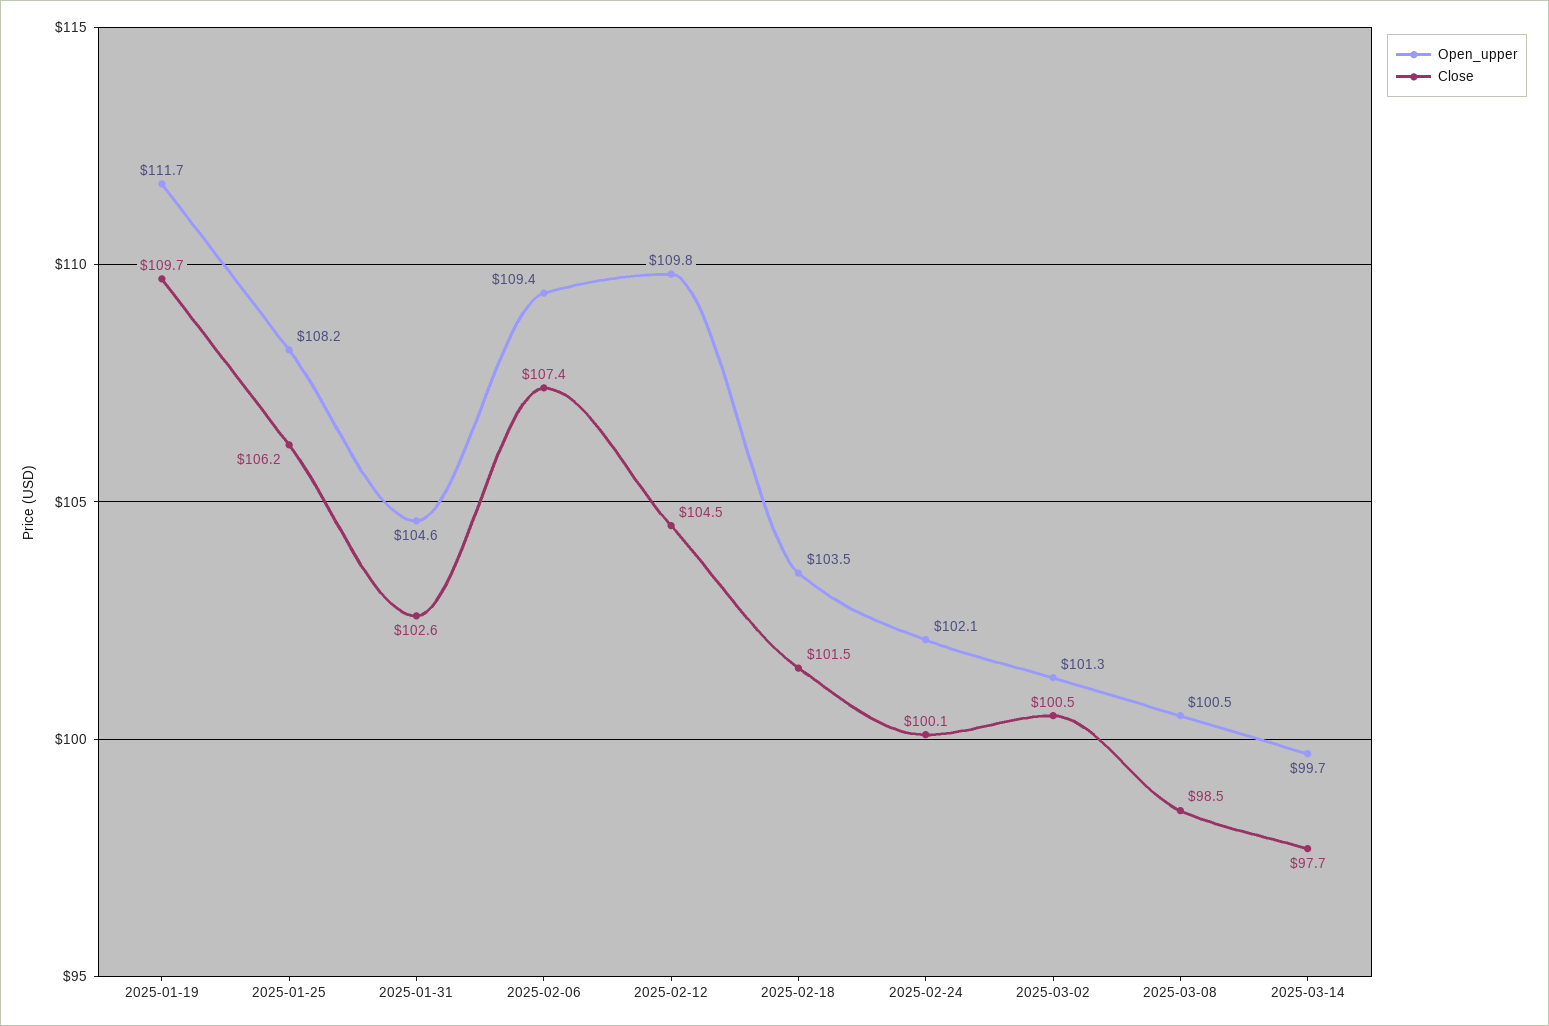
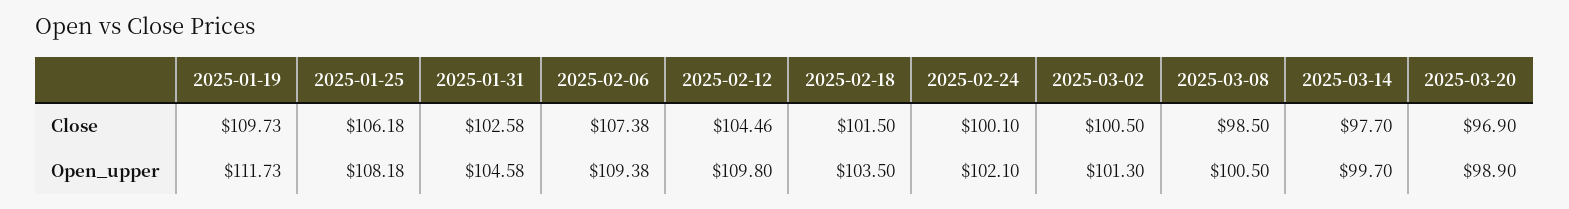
Close, 2025-03-20: none -> 96.9
Open_upper, 2025-03-20: none -> 98.9

